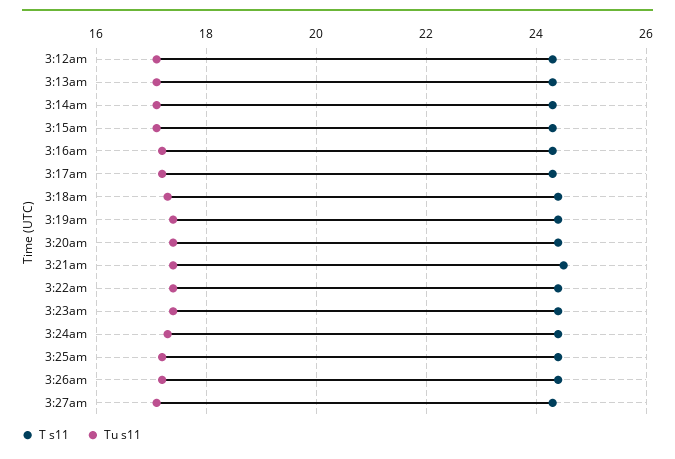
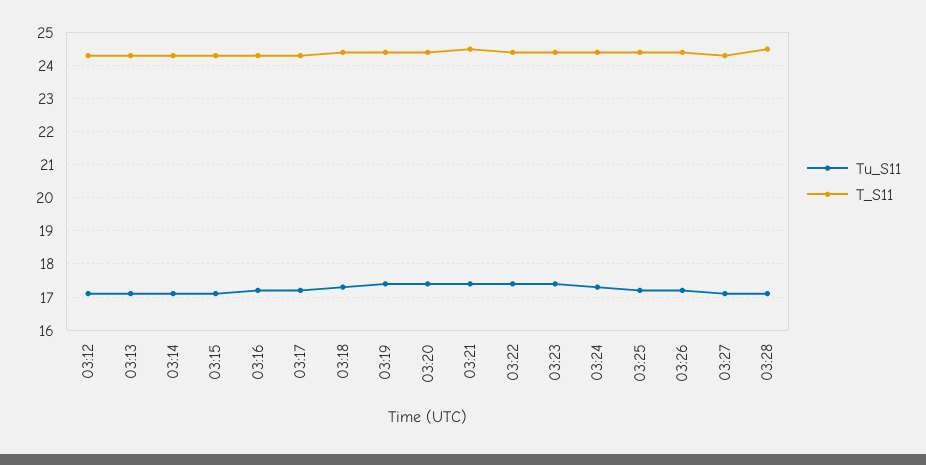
Tu s11, 03:28: none -> 17
T s11, 03:28: none -> 24.5

